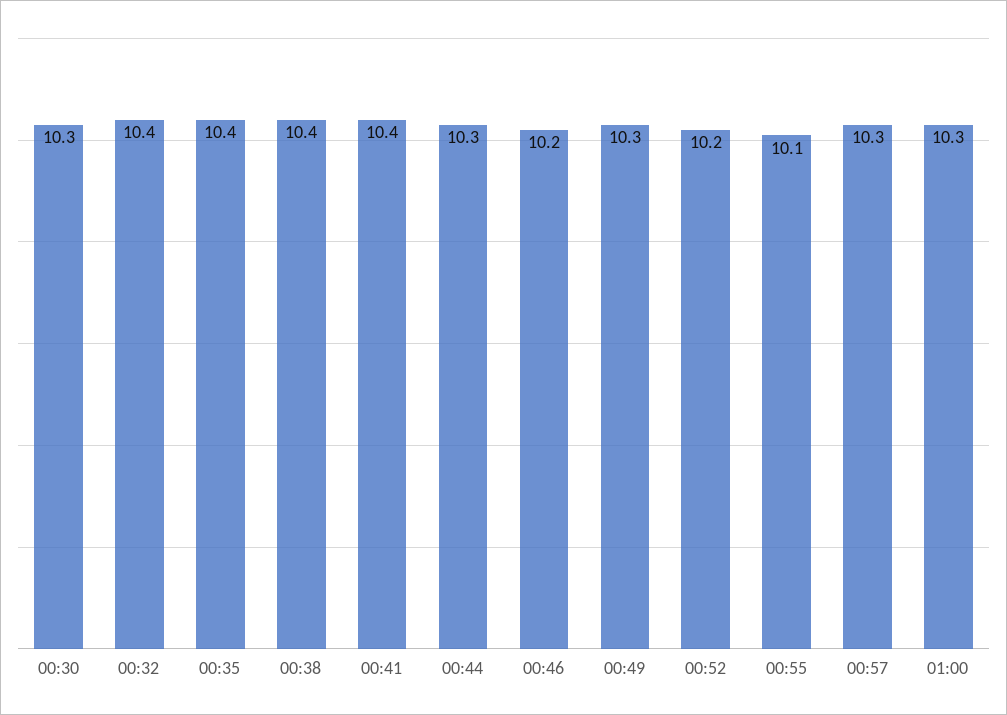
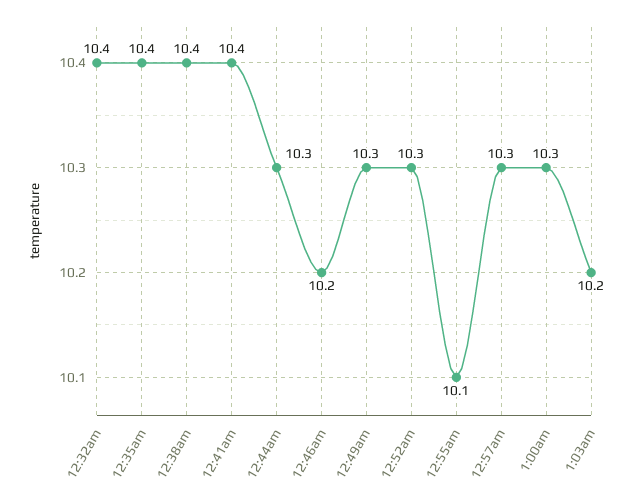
00:30: 10.3 -> none
00:52: 10.2 -> 10.3
1:03am: none -> 10.2

